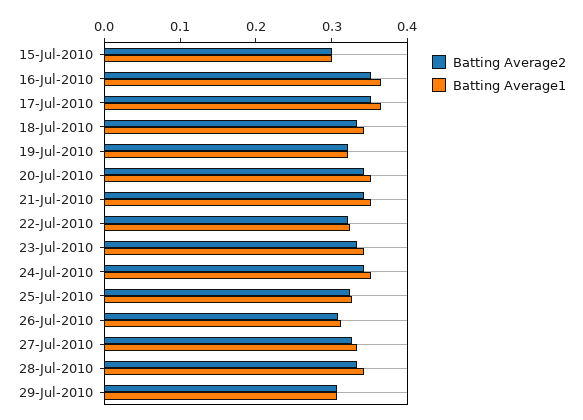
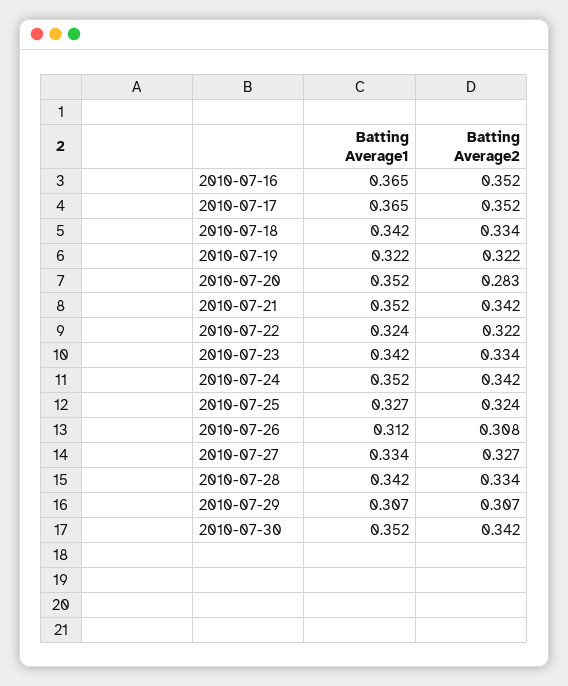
Batting Average2, 15-Jul-2010: 0.3 -> none
Batting Average1, 15-Jul-2010: 0.3 -> none
Batting Average2, 20-Jul-2010: 0.34 -> 0.283
Batting Average1, 2010-07-30: none -> 0.352
Batting Average2, 2010-07-30: none -> 0.342

